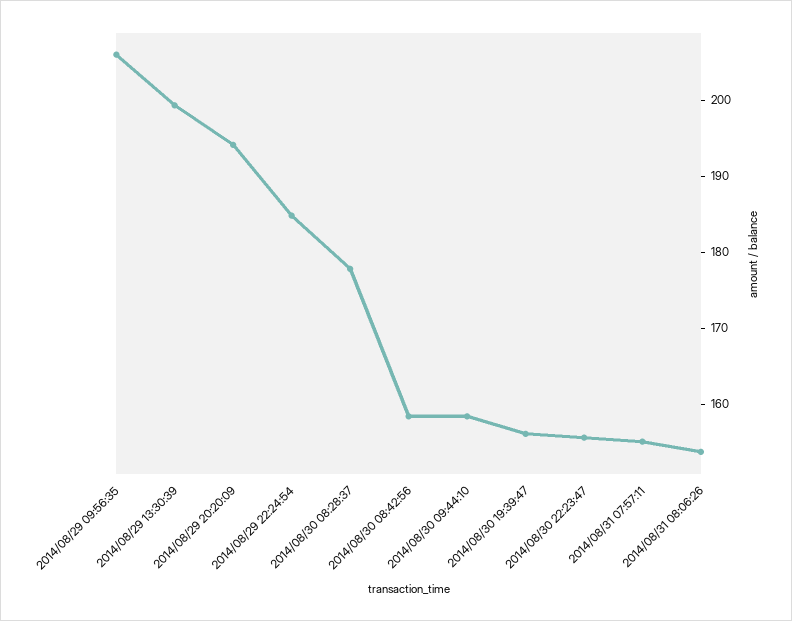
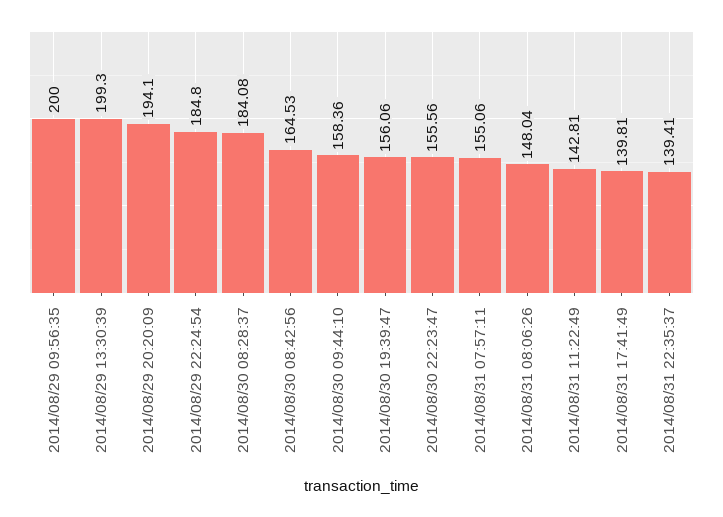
2014/08/29 09:56:35: 206 -> 200
2014/08/30 08:28:37: 178 -> 184.08
2014/08/30 08:42:56: 158 -> 164.53
2014/08/31 08:06:26: 154 -> 148.04
2014/08/31 11:22:49: none -> 142.81
2014/08/31 17:41:49: none -> 139.81
2014/08/31 22:35:37: none -> 139.41

